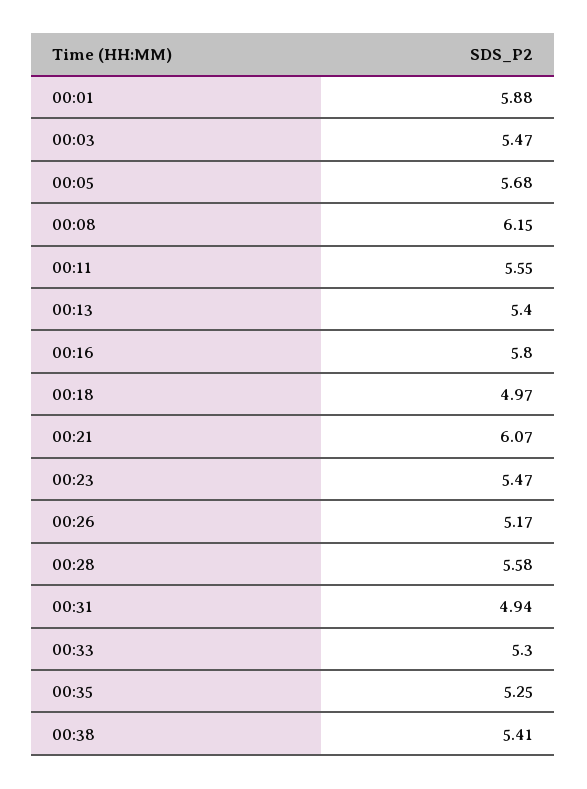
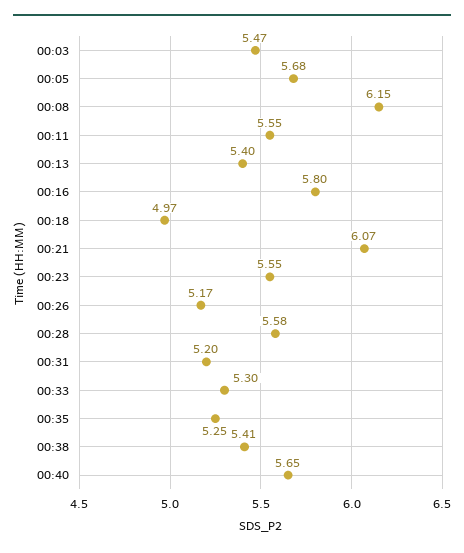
00:01: 5.88 -> none
00:23: 5.47 -> 5.55
00:31: 4.94 -> 5.2
00:40: none -> 5.65

